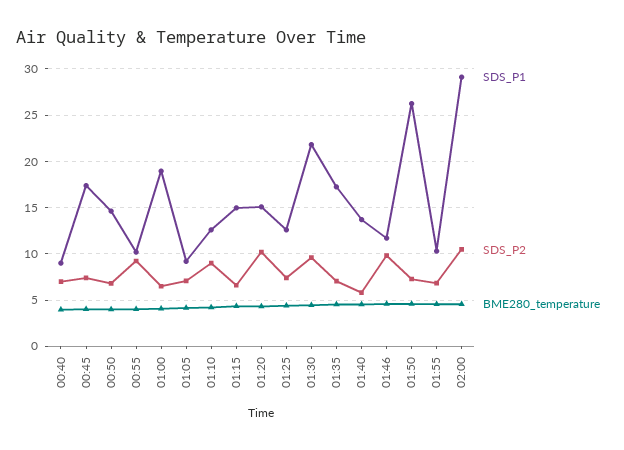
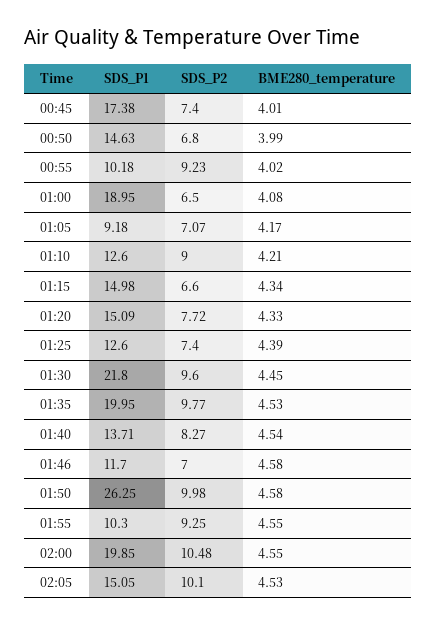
SDS_P1, 00:40: 9 -> none
SDS_P2, 00:40: 7 -> none
BME280_temperature, 00:40: 4 -> none
SDS_P2, 01:20: 10 -> 7.72
SDS_P1, 01:35: 17 -> 19.95
SDS_P2, 01:35: 7 -> 9.77
SDS_P2, 01:40: 6 -> 8.27
SDS_P2, 01:46: 10 -> 7
SDS_P2, 01:50: 7 -> 9.98
SDS_P2, 01:55: 7 -> 9.25
SDS_P1, 02:00: 29 -> 19.85
SDS_P1, 02:05: none -> 15.05
SDS_P2, 02:05: none -> 10.1
BME280_temperature, 02:05: none -> 4.53

